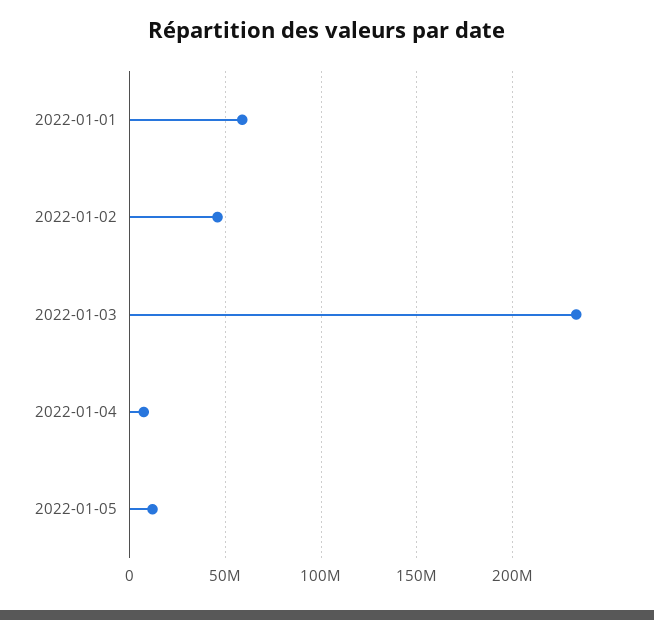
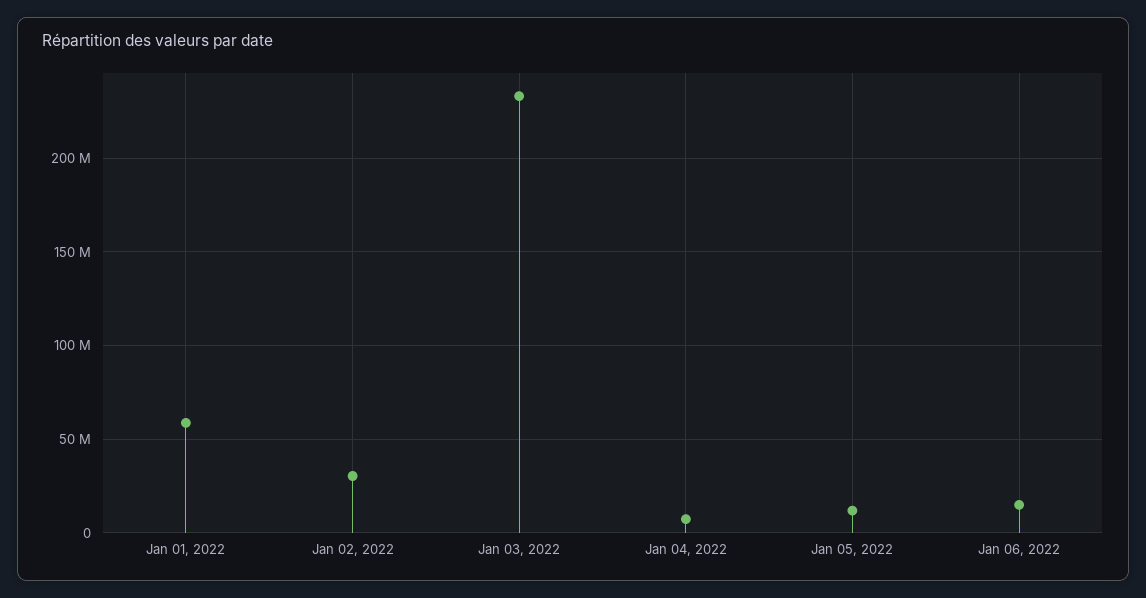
2022-01-02: 45000000 -> 30000000
Jan 06, 2022: none -> 15000000

